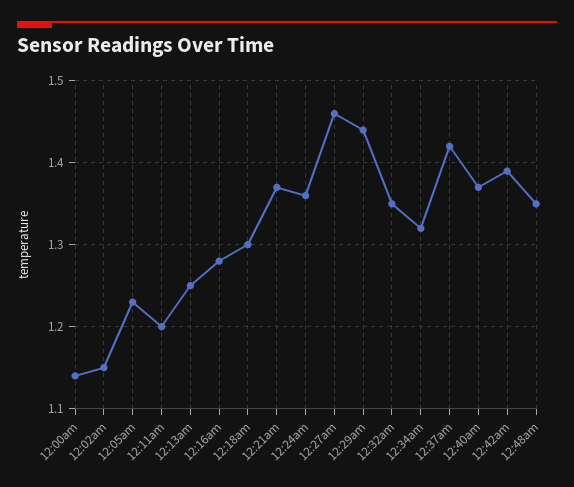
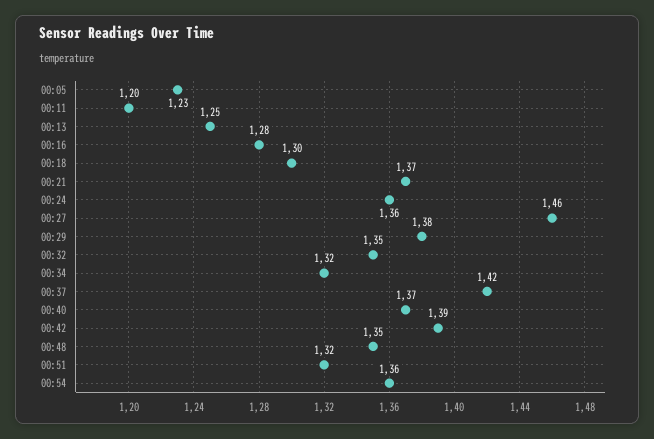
12:00am: 1.14 -> none
12:02am: 1.15 -> none
12:29am: 1.44 -> 1.38
00:51: none -> 1.32
00:54: none -> 1.36

